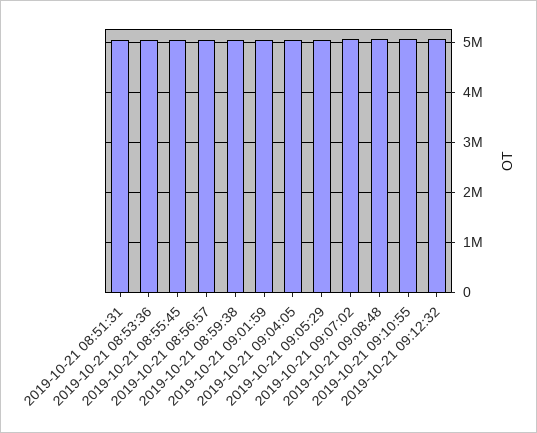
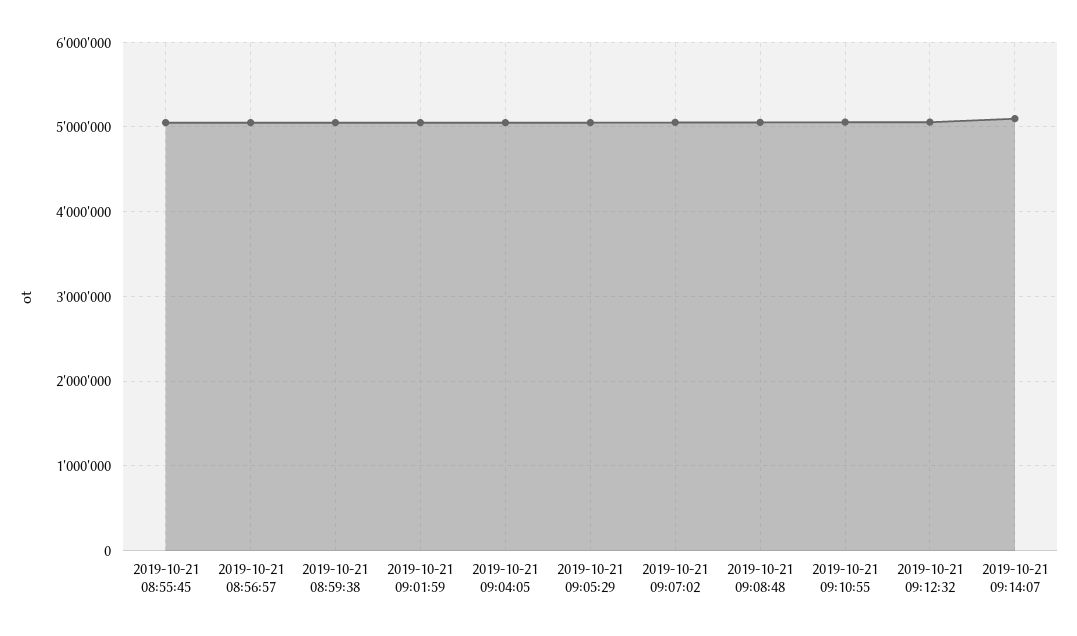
2019-10-21 08:51:31: 5000000 -> none
2019-10-21 08:53:36: 5000000 -> none
2019-10-21 09:14:07: none -> 5100000

